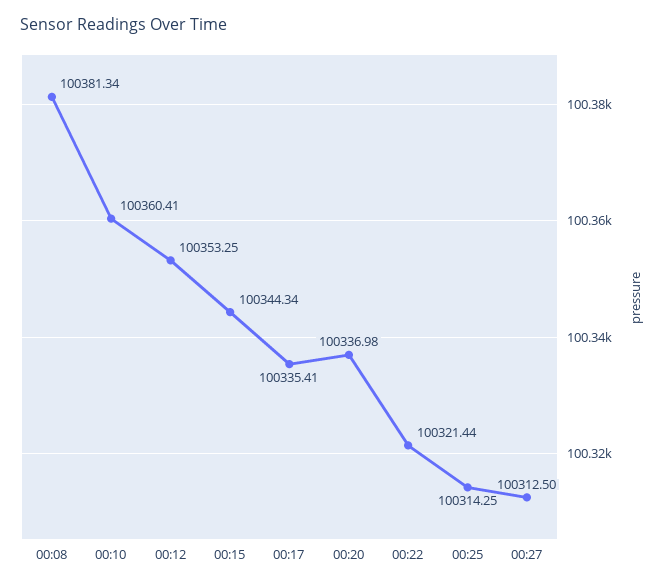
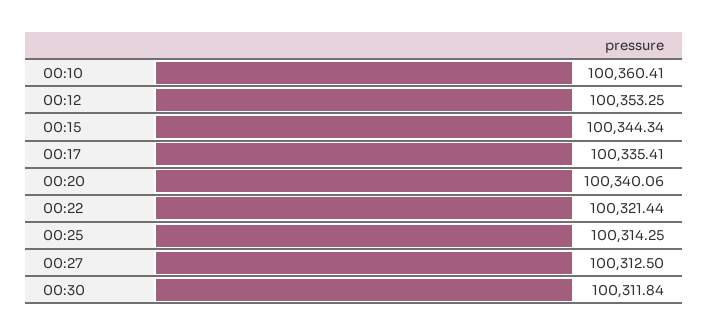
00:08: 100381.34 -> none
00:20: 100336.98 -> 100340.06
00:30: none -> 100311.84

